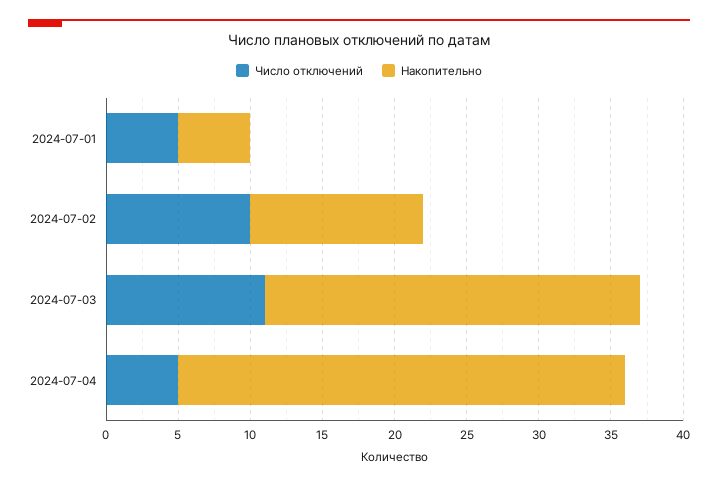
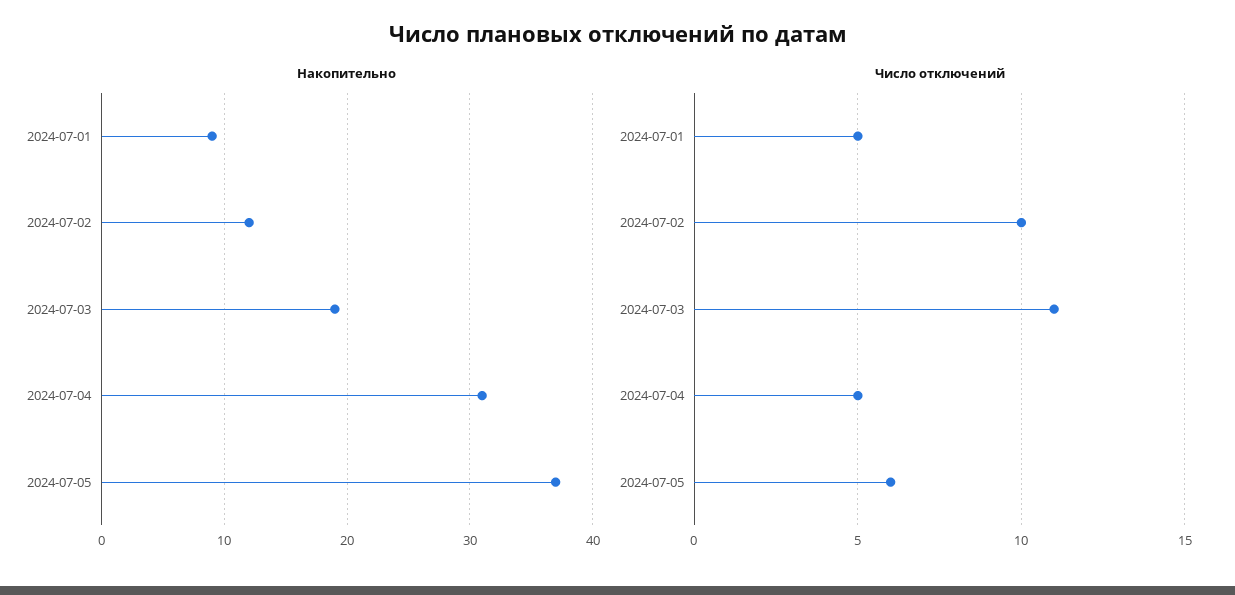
Накопительно, 2024-07-01: 5 -> 9
Накопительно, 2024-07-03: 26 -> 19
Накопительно, 2024-07-05: none -> 37
Число отключений, 2024-07-05: none -> 6

